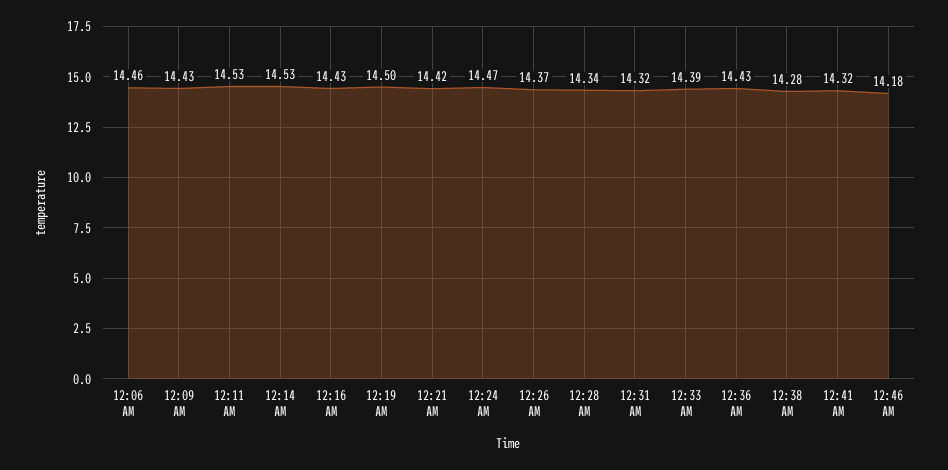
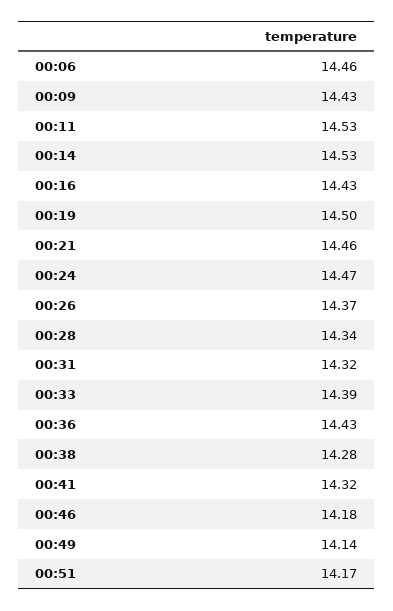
12:21 AM: 14.42 -> 14.46
00:49: none -> 14.14
00:51: none -> 14.17

